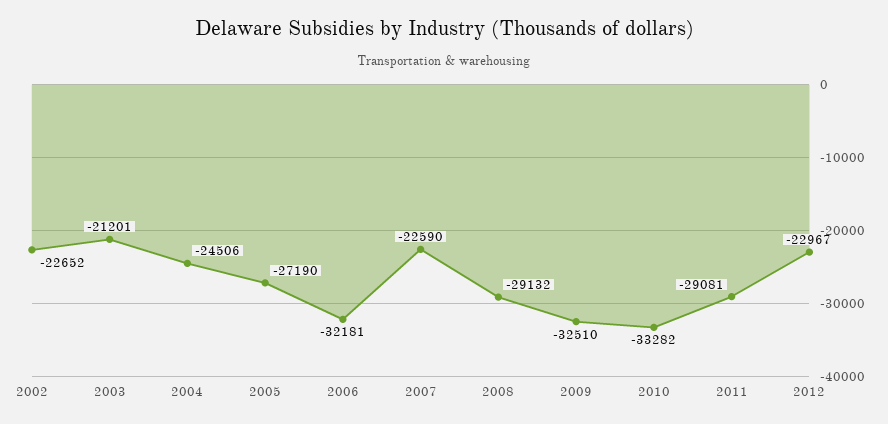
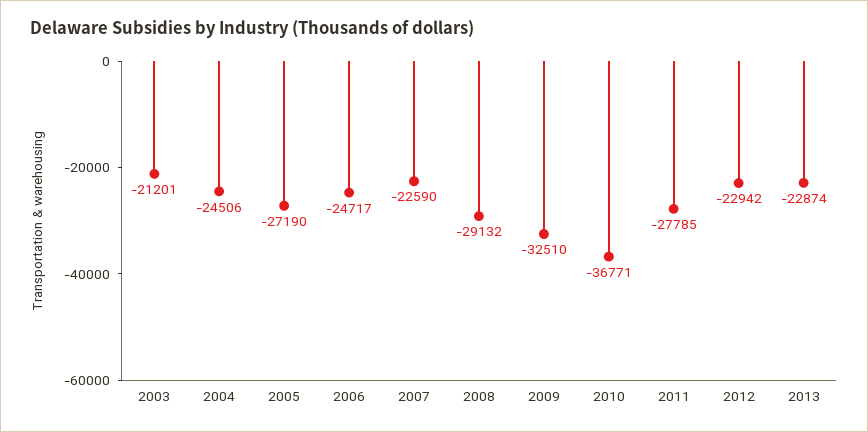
2002: -22652 -> none
2006: -32181 -> -24717
2010: -33282 -> -36771
2011: -29081 -> -27785
2012: -22967 -> -22942
2013: none -> -22874

